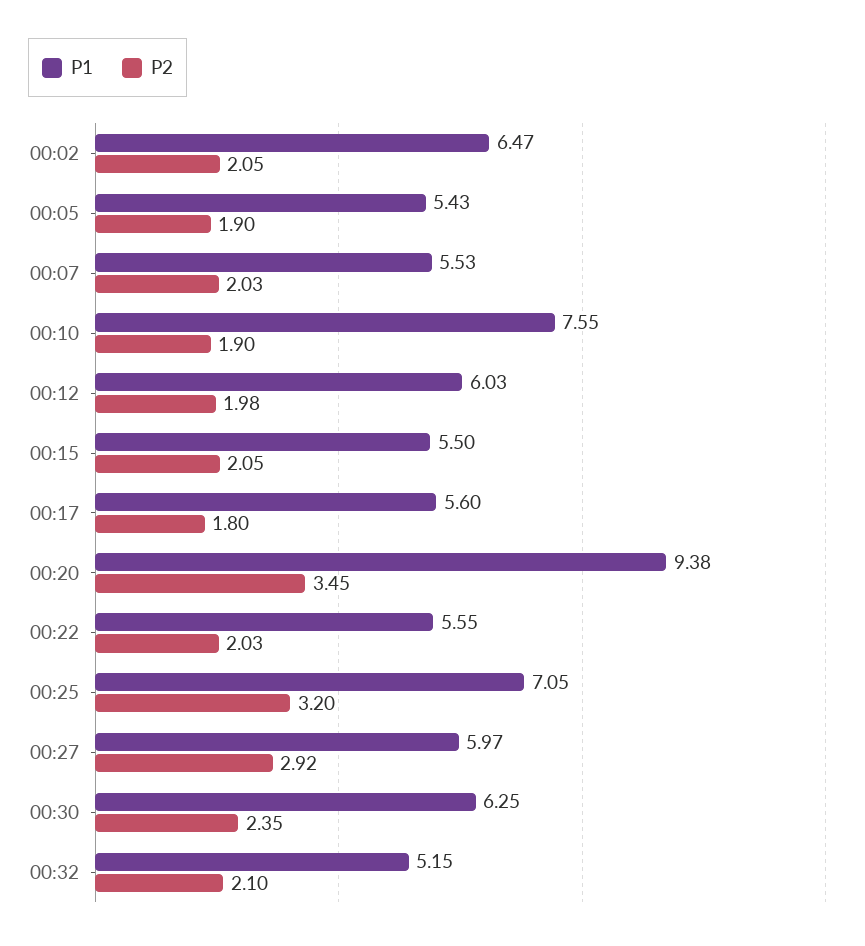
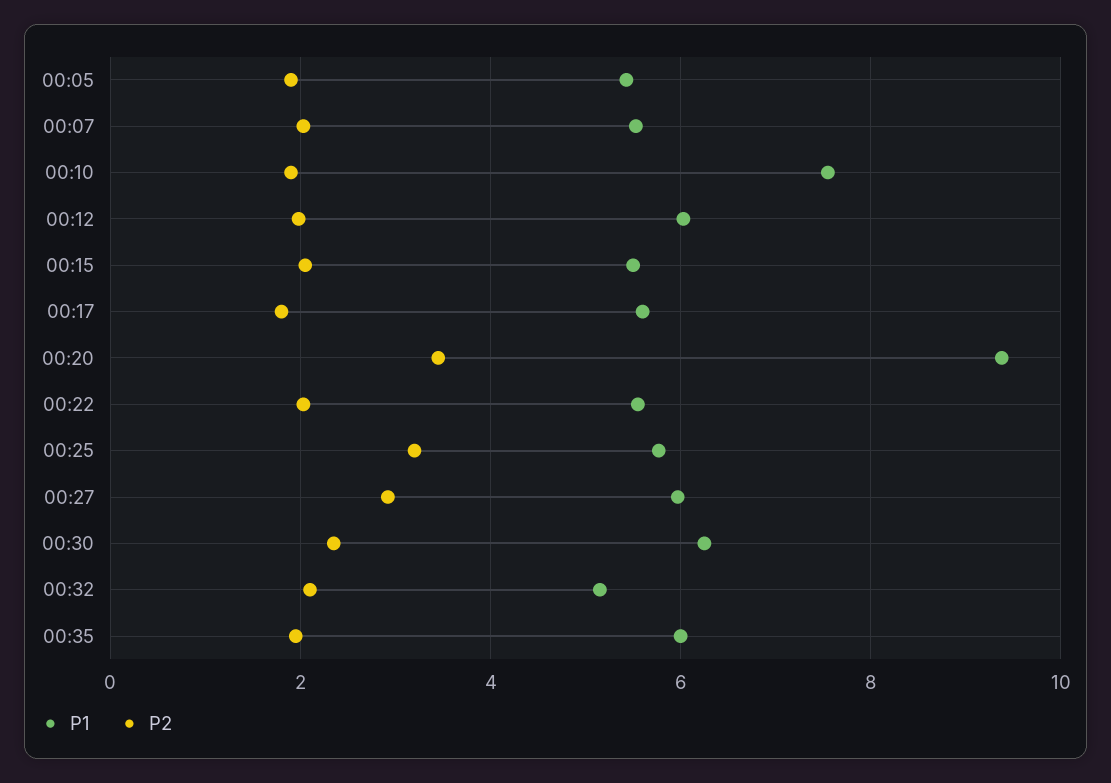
P1, 00:02: 6.47 -> none
P2, 00:02: 2.05 -> none
P1, 00:25: 7.05 -> 5.8
P1, 00:35: none -> 6
P2, 00:35: none -> 2

